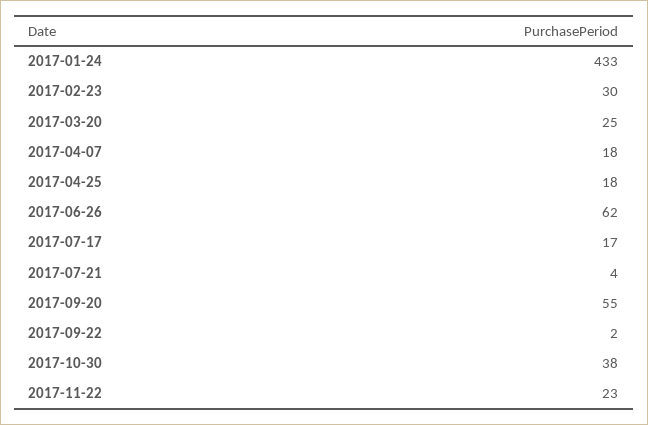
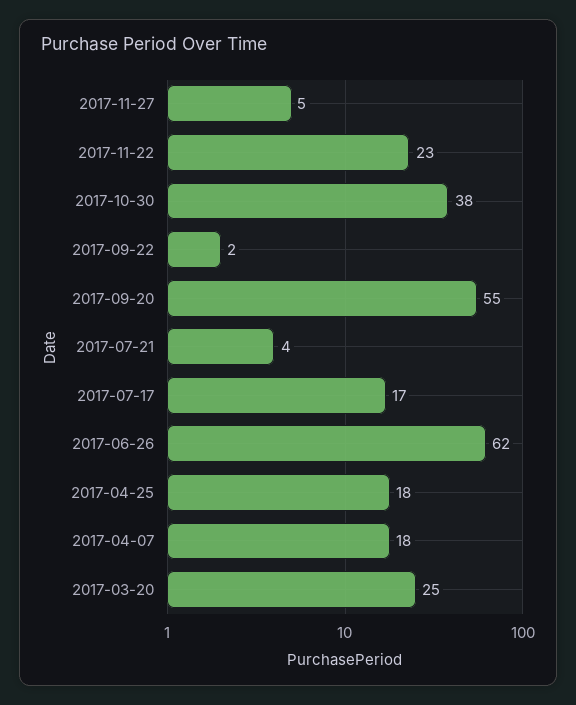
2017-01-24: 433 -> none
2017-02-23: 30 -> none
2017-11-27: none -> 5

